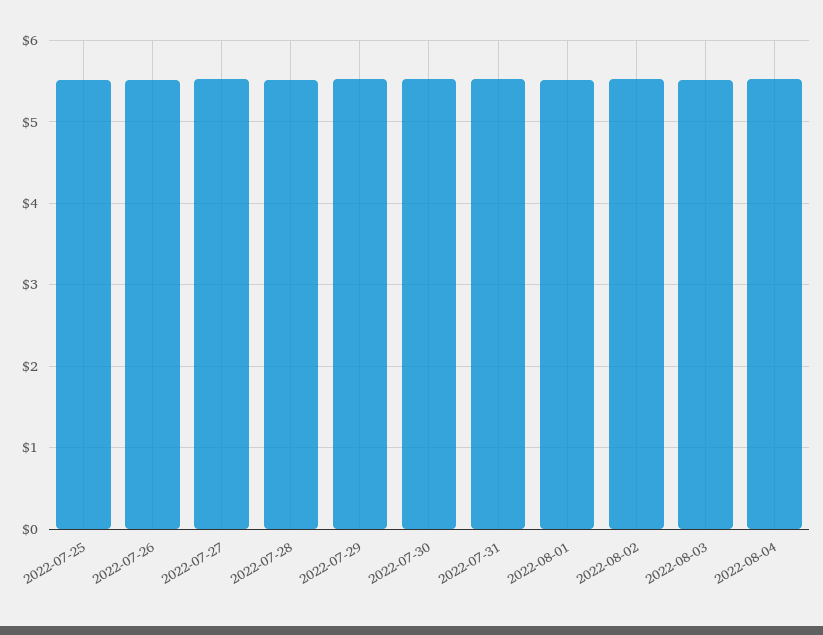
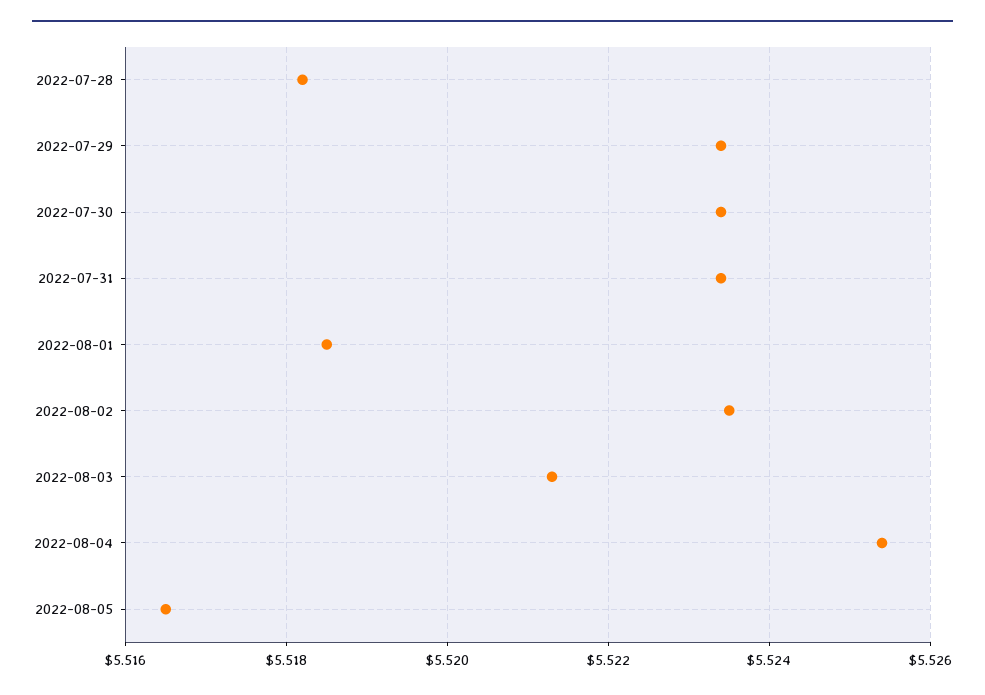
2022-07-25: 5.5 -> none
2022-07-26: 5.5 -> none
2022-07-27: 5.5 -> none
2022-08-05: none -> 5.5165

